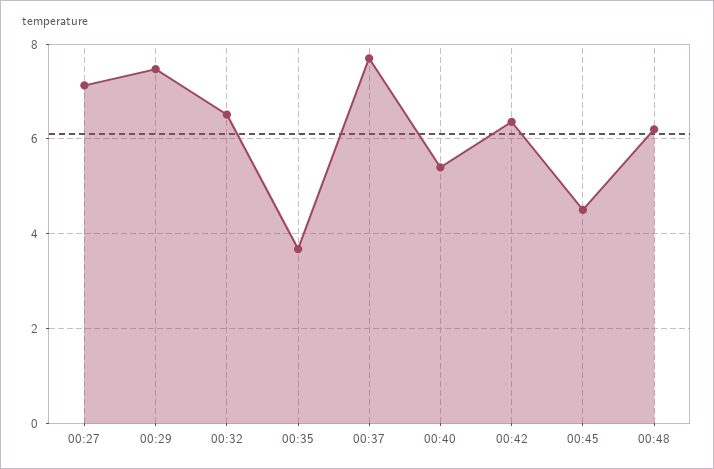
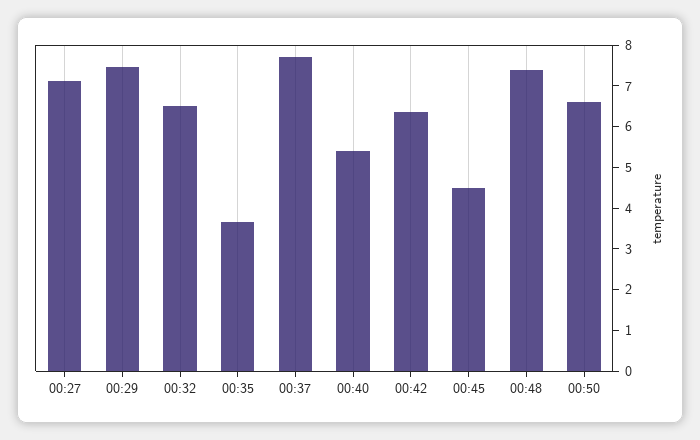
00:48: 6.2 -> 7.4
00:50: none -> 6.6

